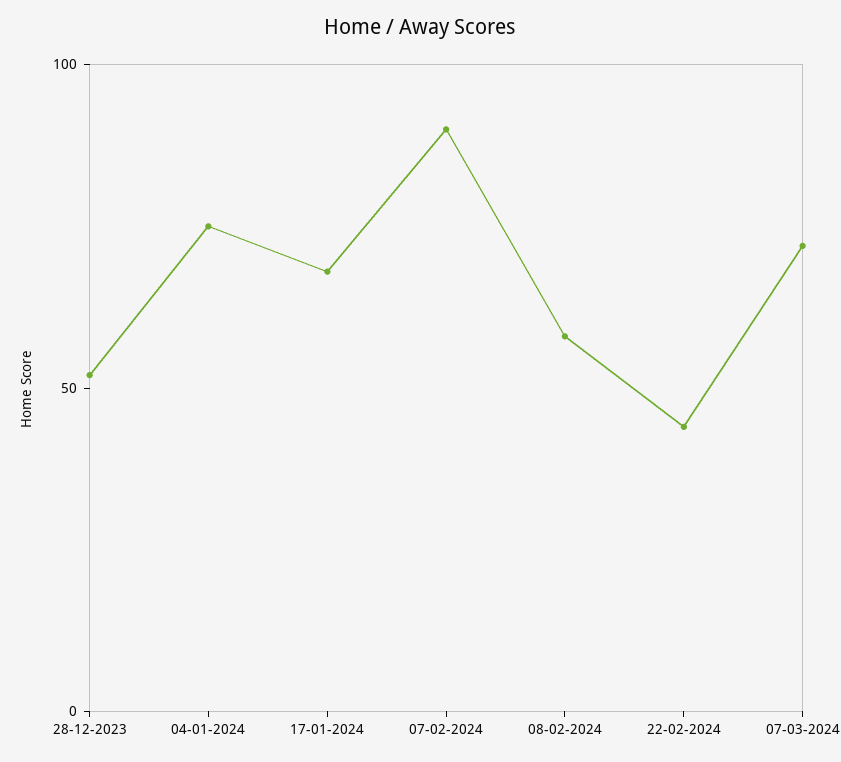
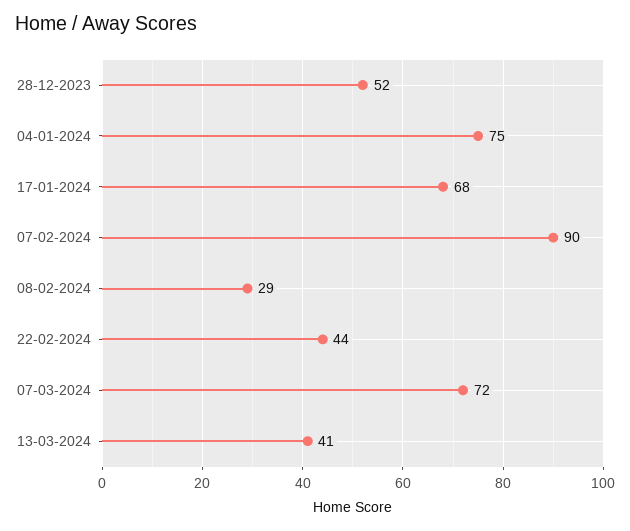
08-02-2024: 60 -> 29
13-03-2024: none -> 41

